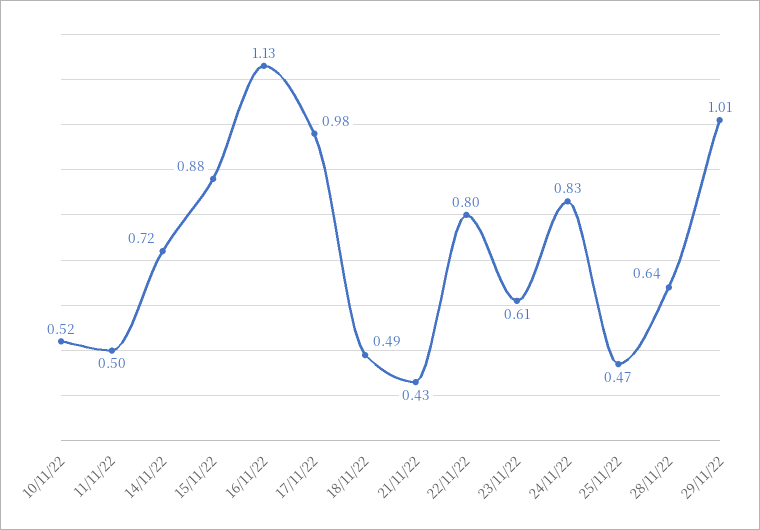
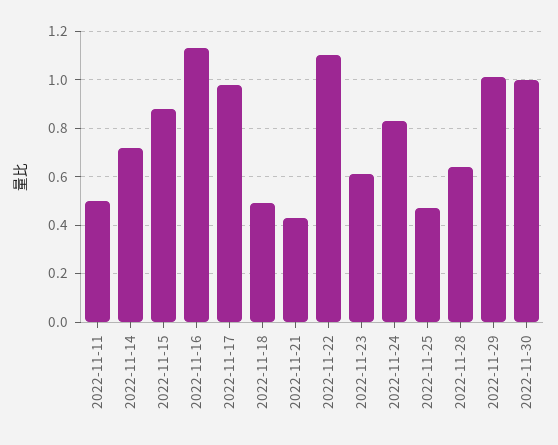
10/11/22: 0.52 -> none
22/11/22: 0.8 -> 1.1
2022-11-30: none -> 1

